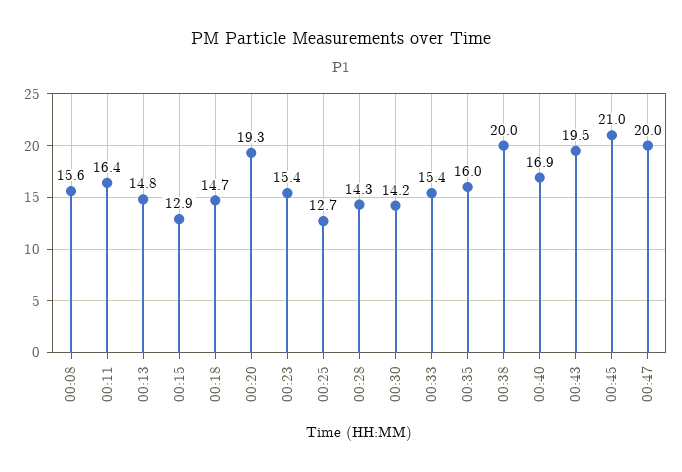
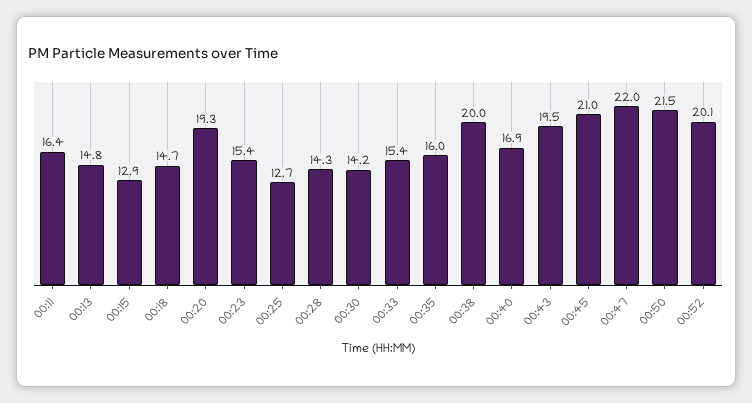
00:08: 15.6 -> none
00:47: 20 -> 22
00:50: none -> 21.5
00:52: none -> 20.1

